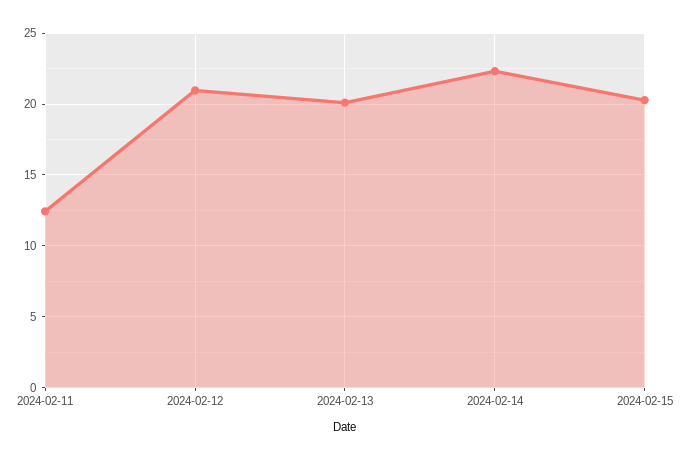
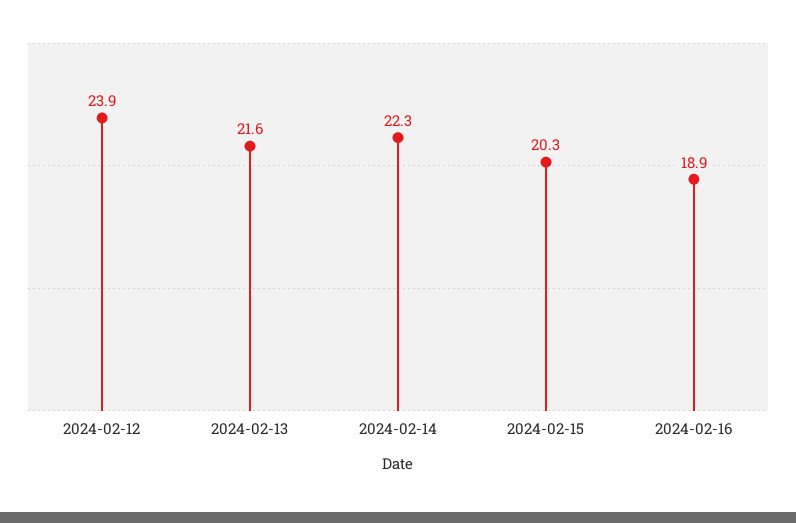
2024-02-11: 12.5 -> none
2024-02-12: 21 -> 23.9
2024-02-13: 20 -> 21.6
2024-02-16: none -> 18.9

